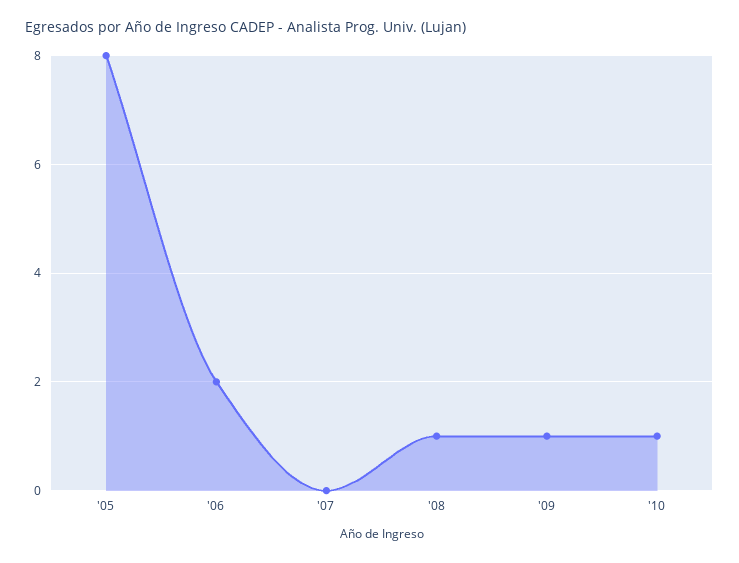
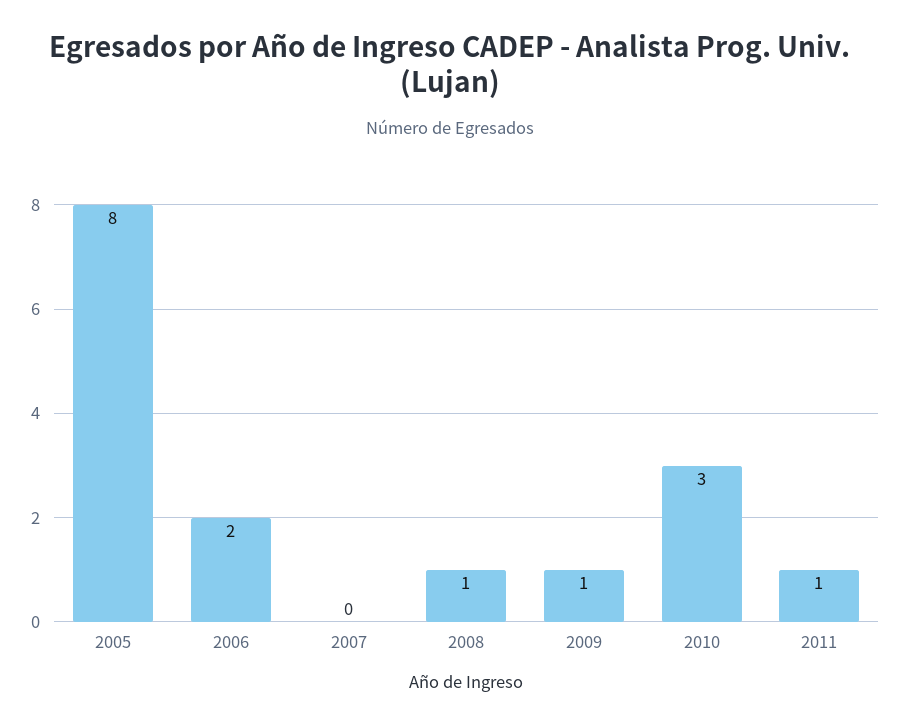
'10: 1 -> 3
2011: none -> 1

